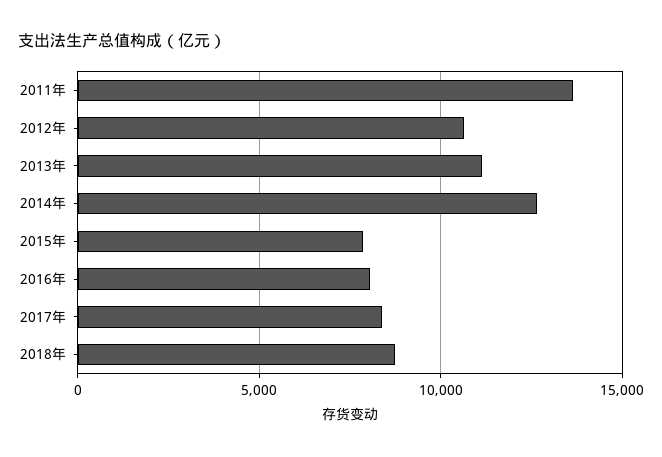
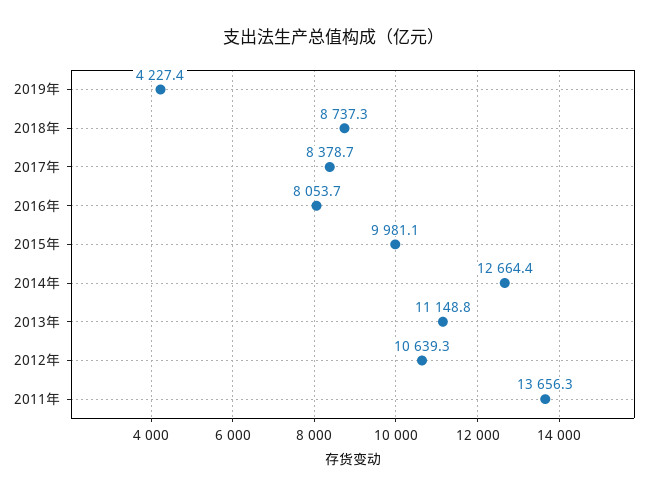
2015年: 8000 -> 9981.1
2019年: none -> 4227.4

